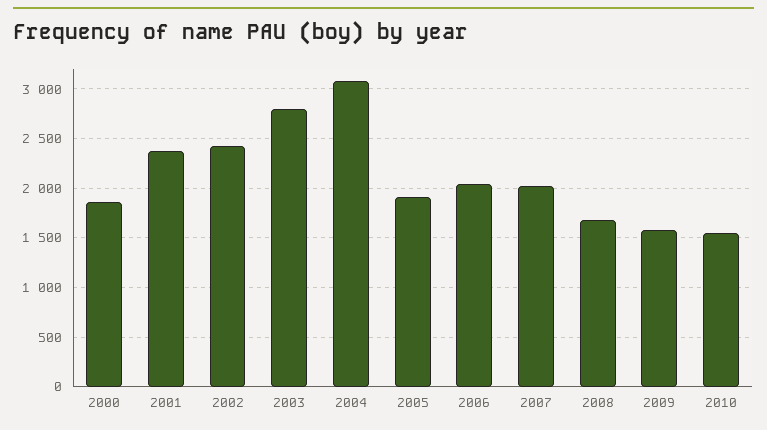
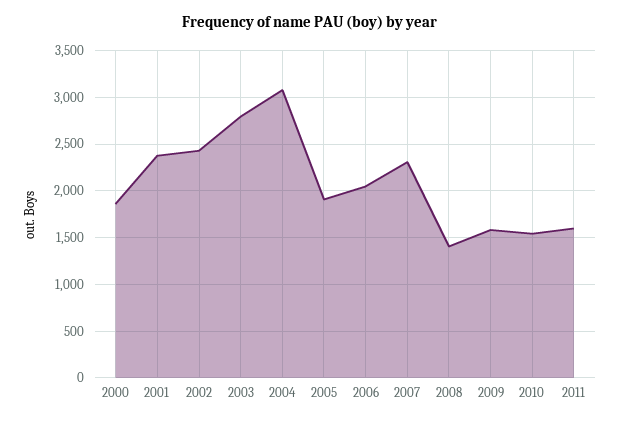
2007: 2000 -> 2300
2008: 1700 -> 1400
2011: none -> 1600

